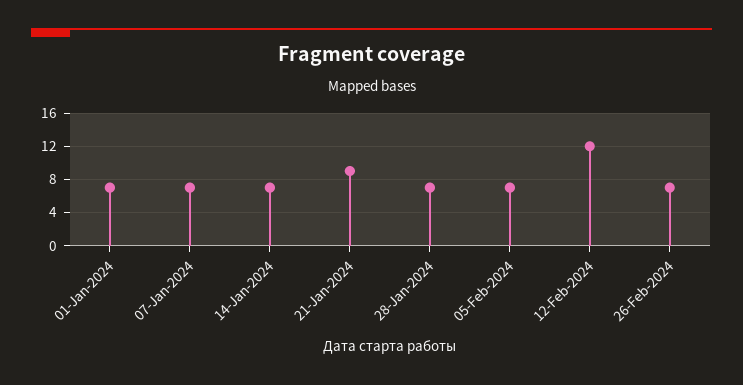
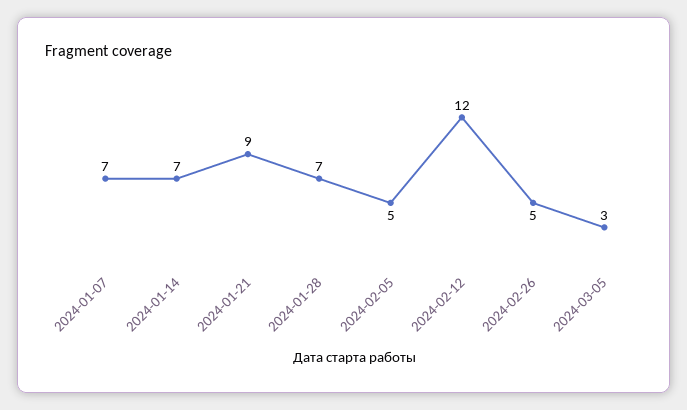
01-Jan-2024: 7 -> none
05-Feb-2024: 7 -> 5
26-Feb-2024: 7 -> 5
2024-03-05: none -> 3

